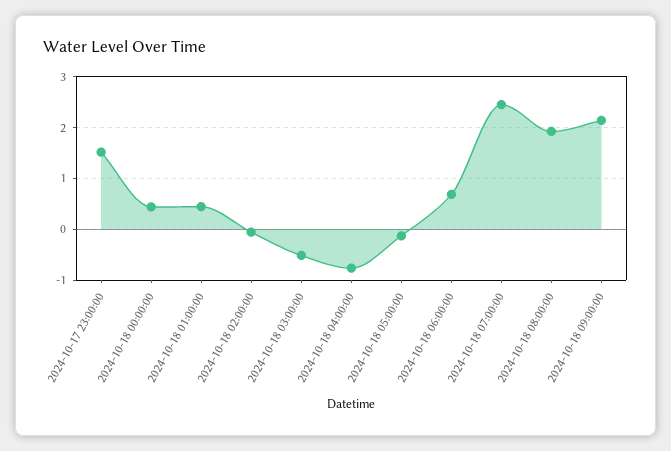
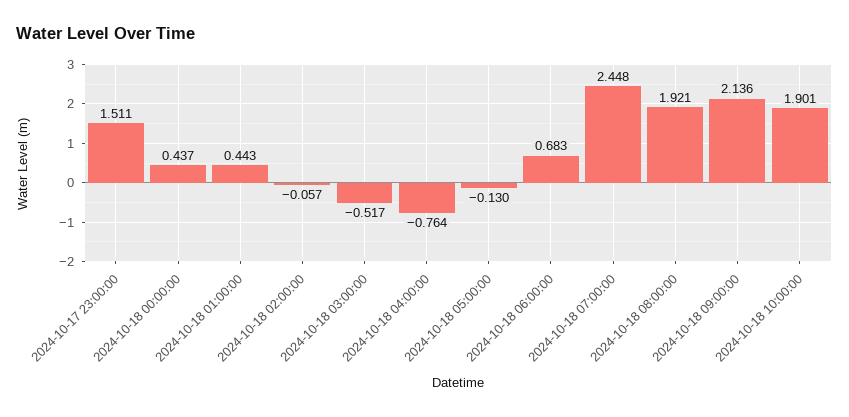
2024-10-18 10:00:00: none -> 1.901

